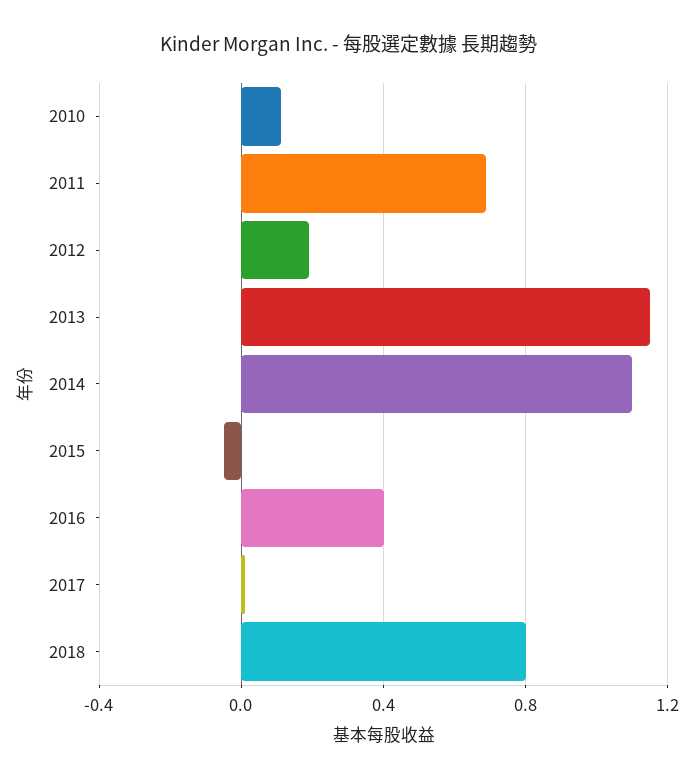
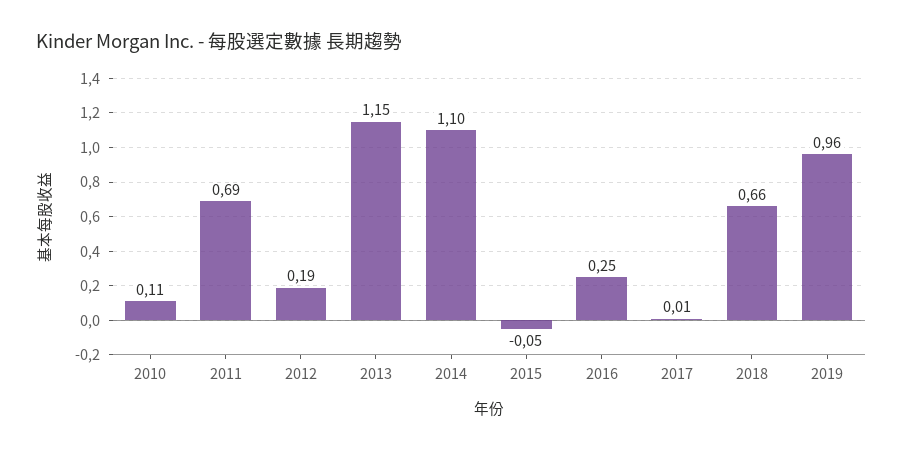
2016: 0.4 -> 0.25
2018: 0.8 -> 0.66
2019: none -> 0.96

